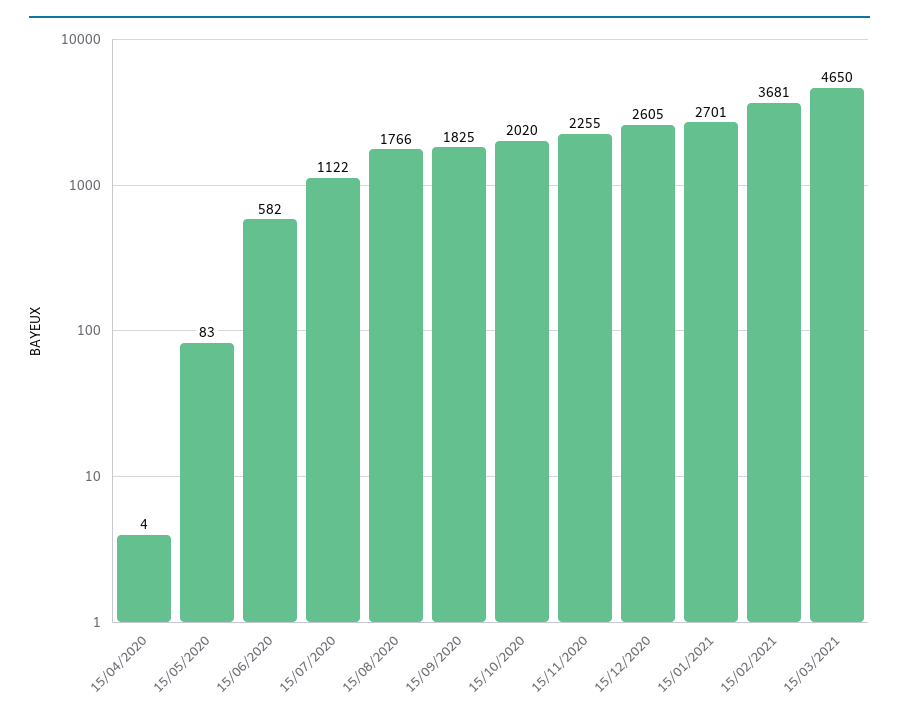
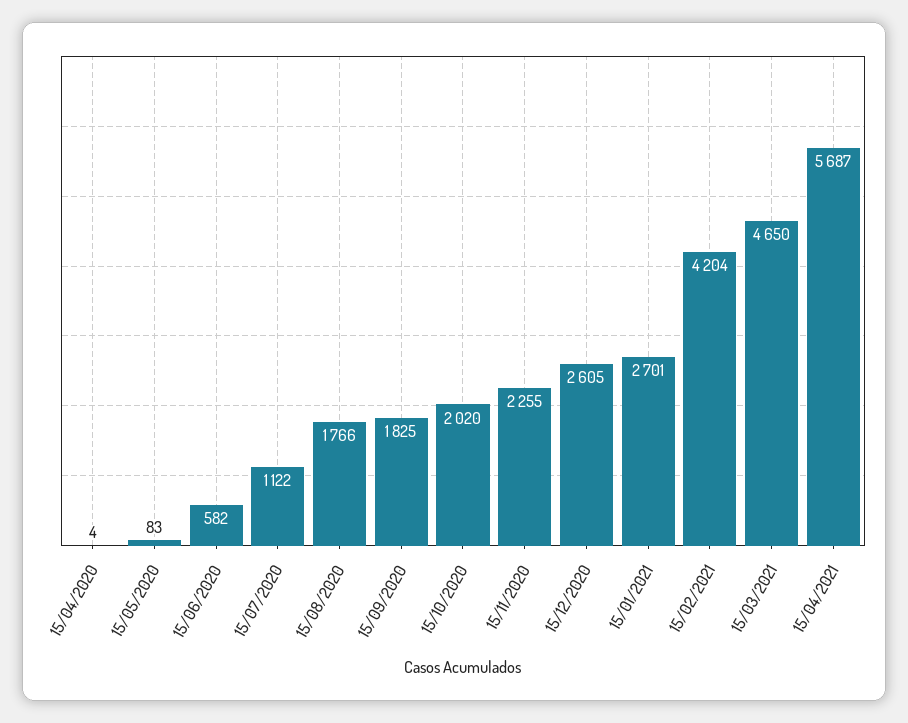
15/02/2021: 3681 -> 4204
15/04/2021: none -> 5687

